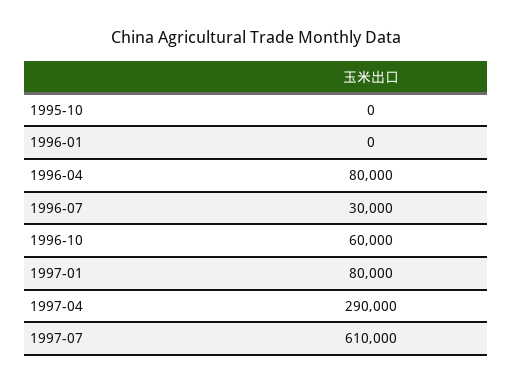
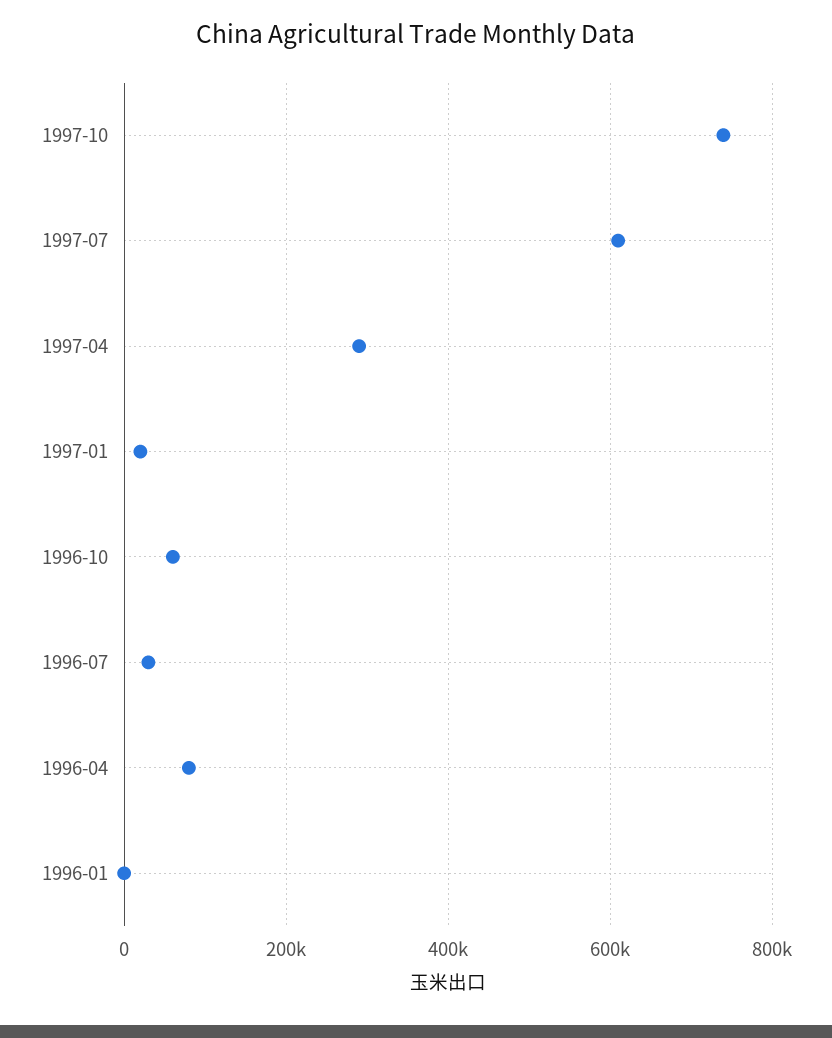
1995-10: 0 -> none
1997-01: 80000 -> 20000
1997-10: none -> 740000

